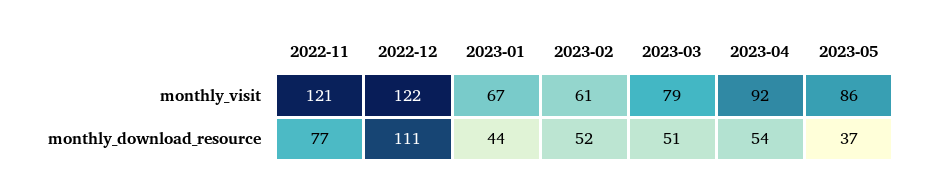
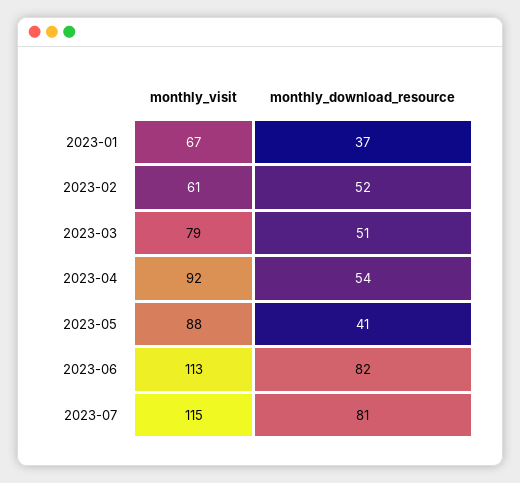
2022-11, monthly_visit: 121 -> none
2022-12, monthly_visit: 122 -> none
2023-05, monthly_visit: 86 -> 88
2022-11, monthly_download_resource: 77 -> none
2022-12, monthly_download_resource: 111 -> none
2023-01, monthly_download_resource: 44 -> 37
2023-05, monthly_download_resource: 37 -> 41
2023-06, monthly_visit: none -> 113
2023-06, monthly_download_resource: none -> 82
2023-07, monthly_visit: none -> 115
2023-07, monthly_download_resource: none -> 81

